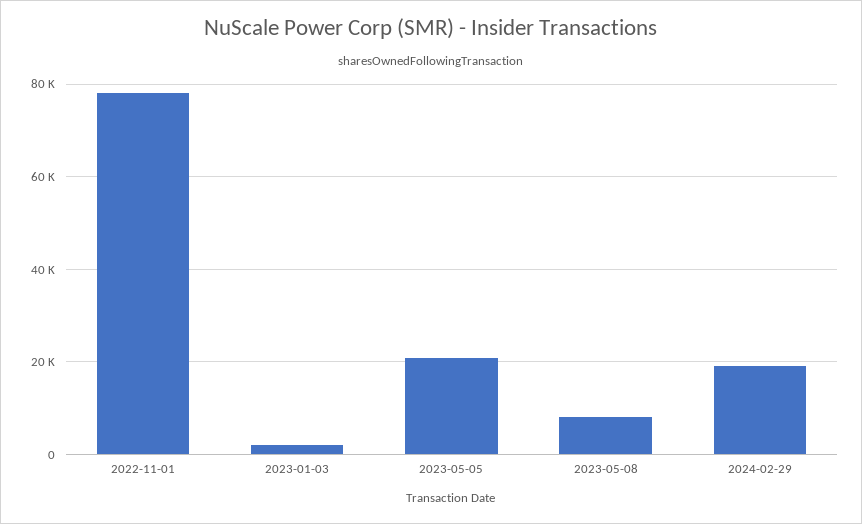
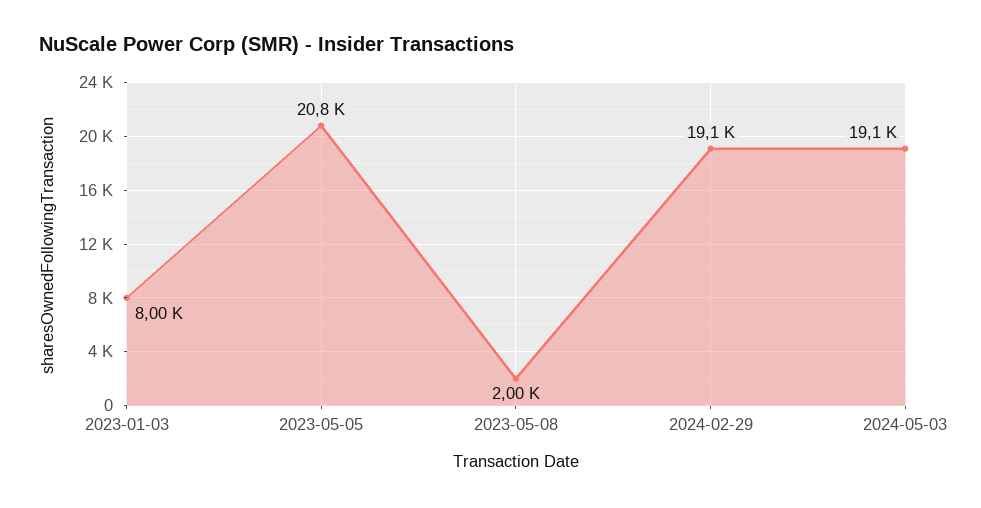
2022-11-01: 78000 -> none
2023-01-03: 2000 -> 8000
2023-05-08: 8000 -> 2000
2024-05-03: none -> 19100

